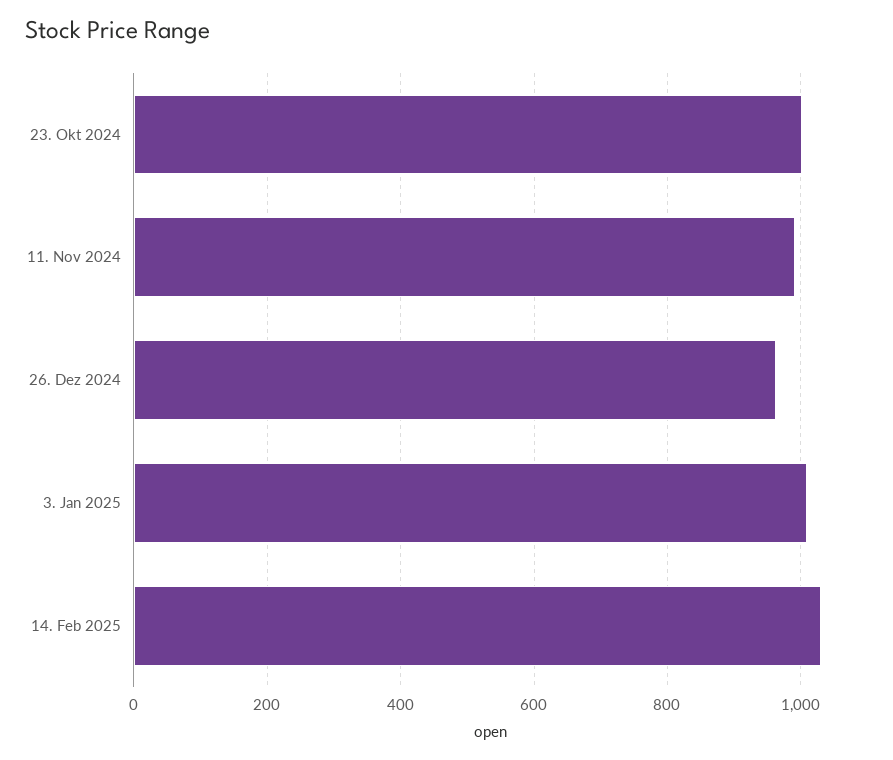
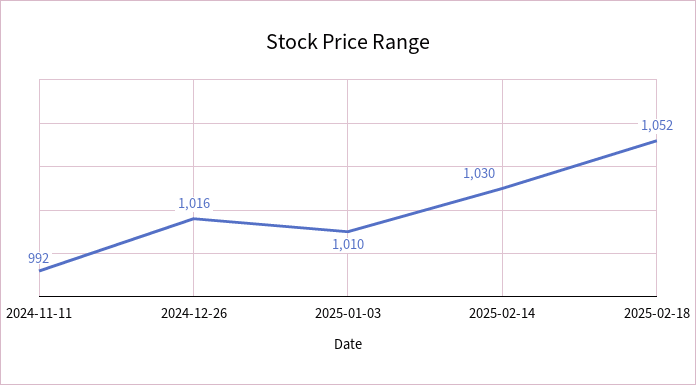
23. Okt 2024: 1000 -> none
26. Dez 2024: 960 -> 1016
2025-02-18: none -> 1052

